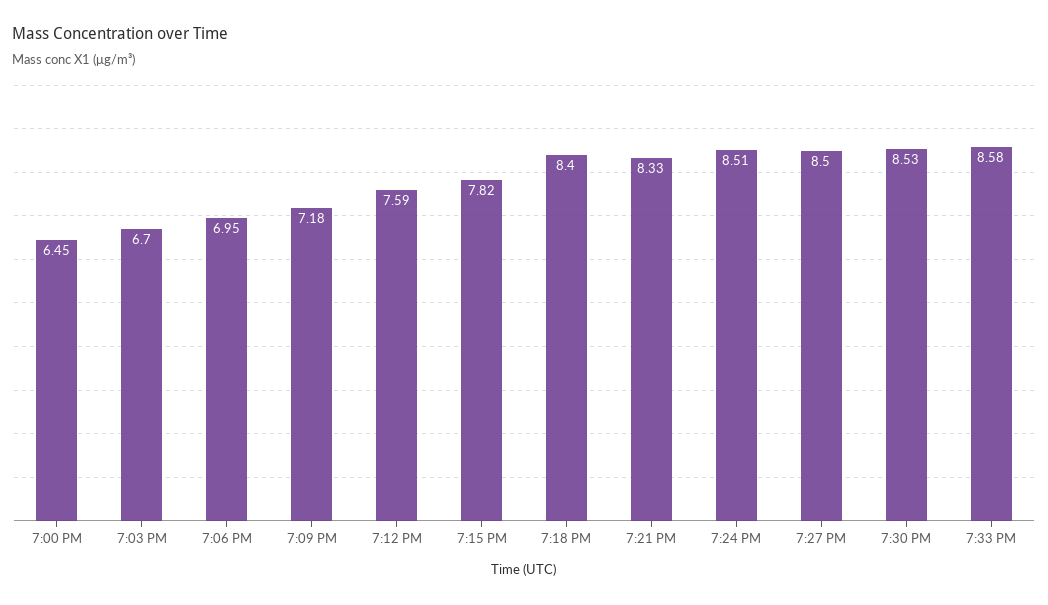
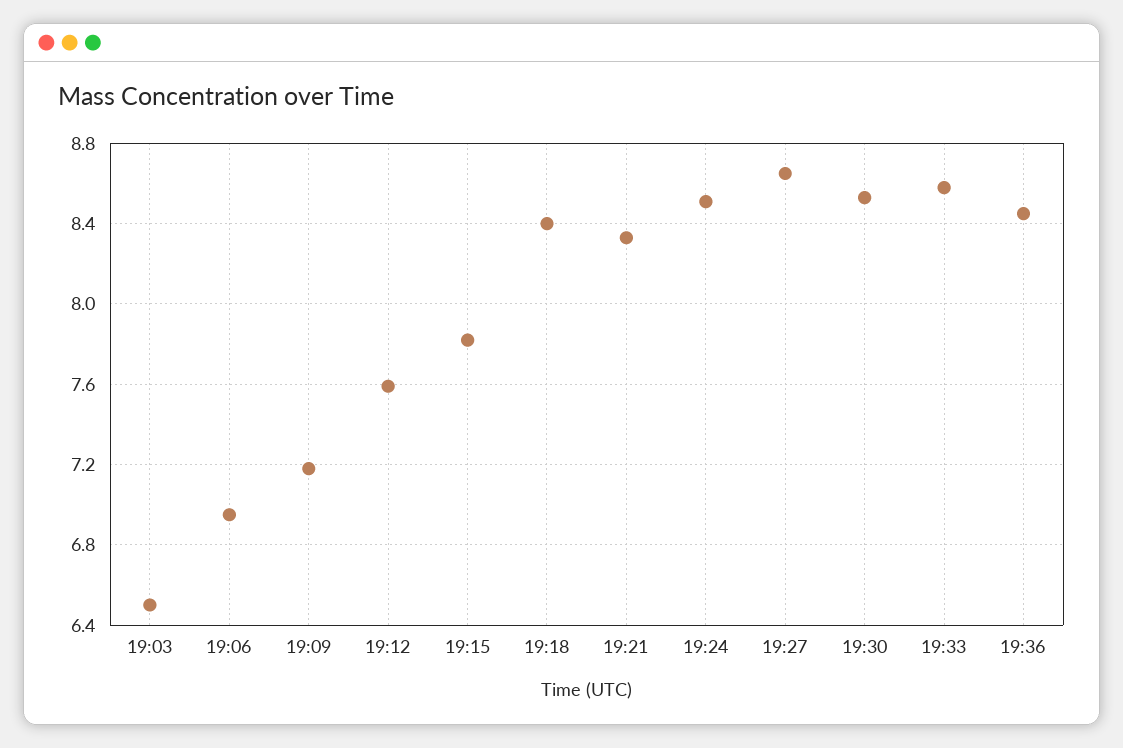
7:00 PM: 6.45 -> none
7:03 PM: 6.7 -> 6.5
7:27 PM: 8.5 -> 8.65
19:36: none -> 8.45

